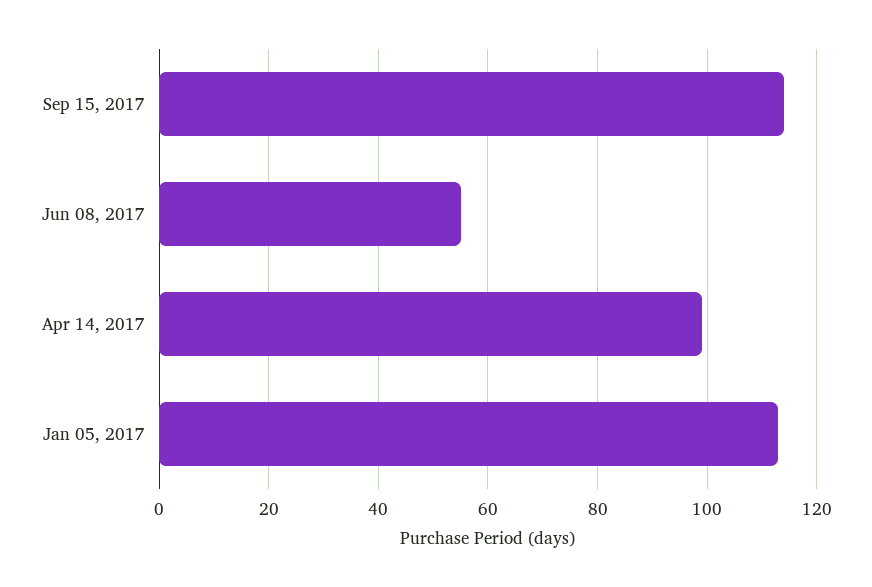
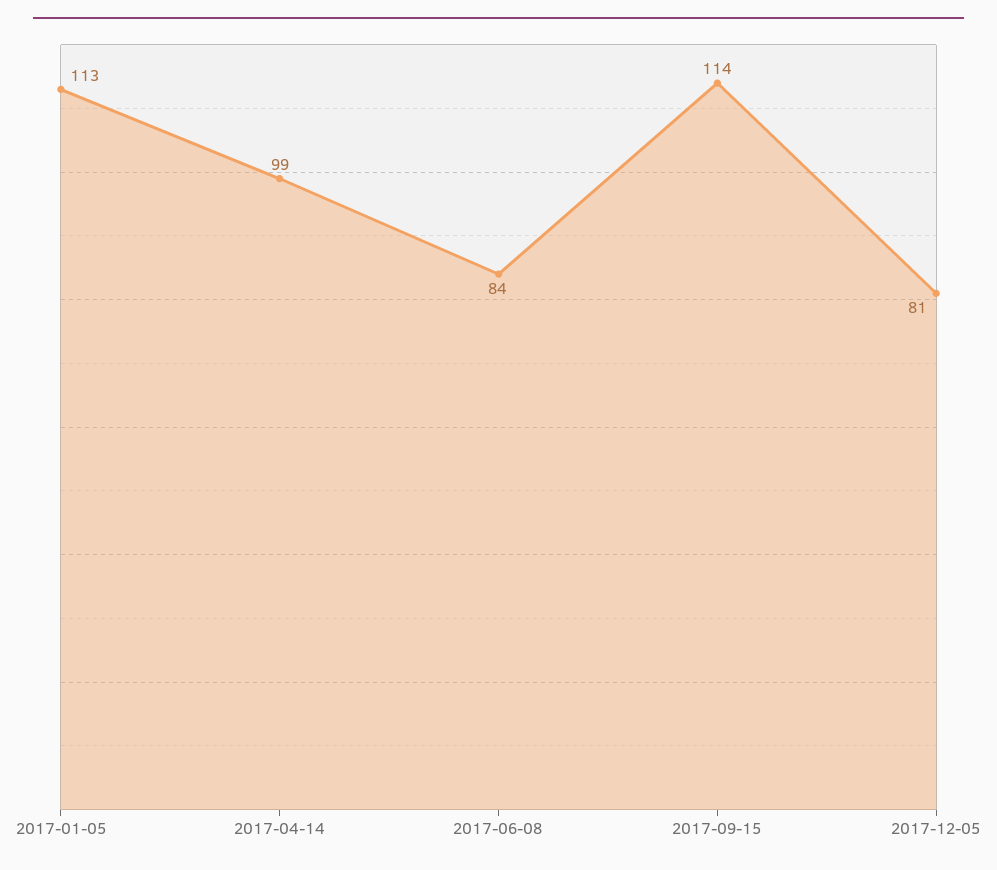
Jun 08, 2017: 55 -> 84
2017-12-05: none -> 81

